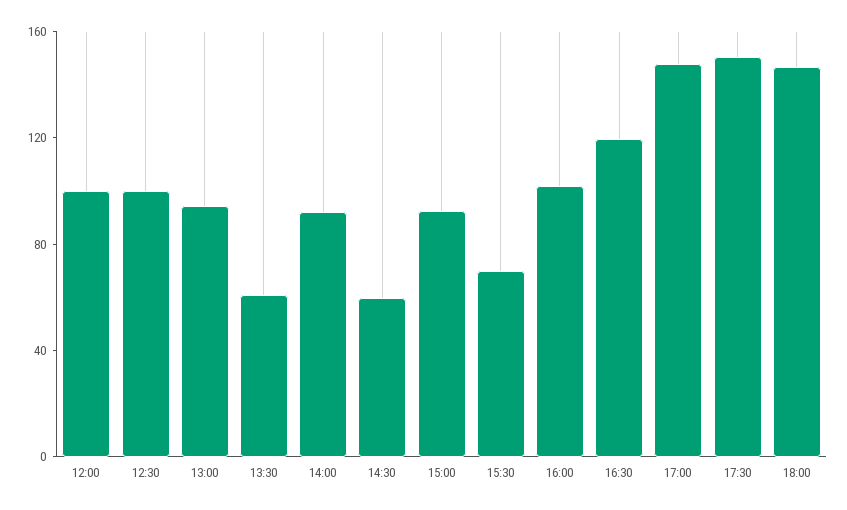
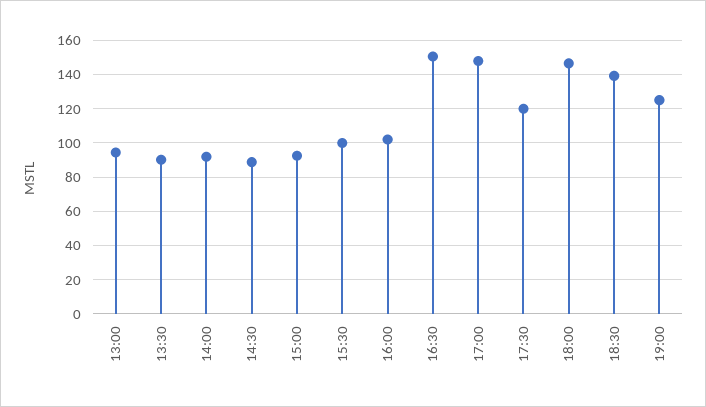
12:00: 100 -> none
12:30: 100 -> none
13:30: 60 -> 90
14:30: 60 -> 90
15:30: 70 -> 100
16:30: 120 -> 150
17:30: 150 -> 120
18:30: none -> 140
19:00: none -> 125

